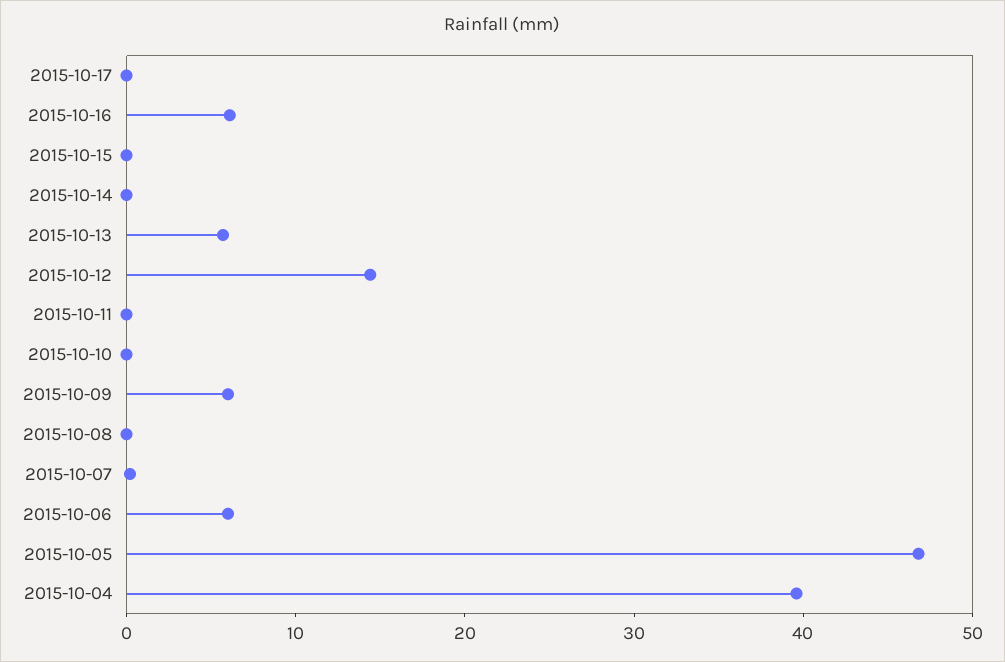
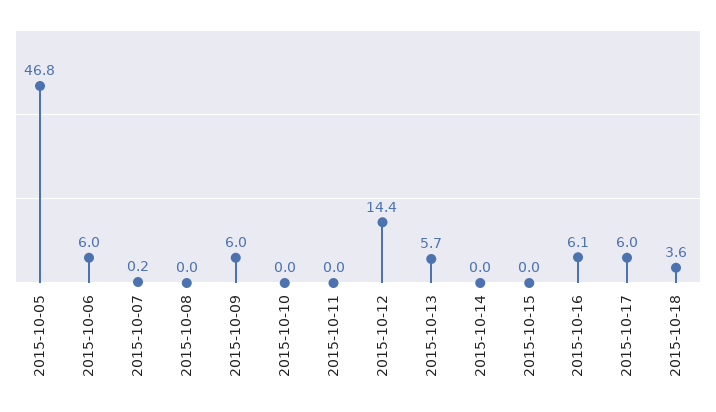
2015-10-17: 0 -> 6
2015-10-04: 40 -> none
2015-10-18: none -> 3.6

